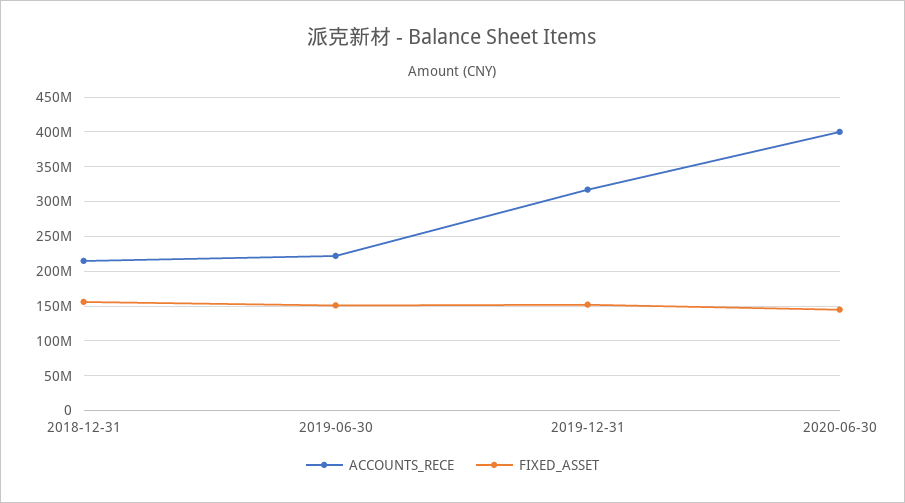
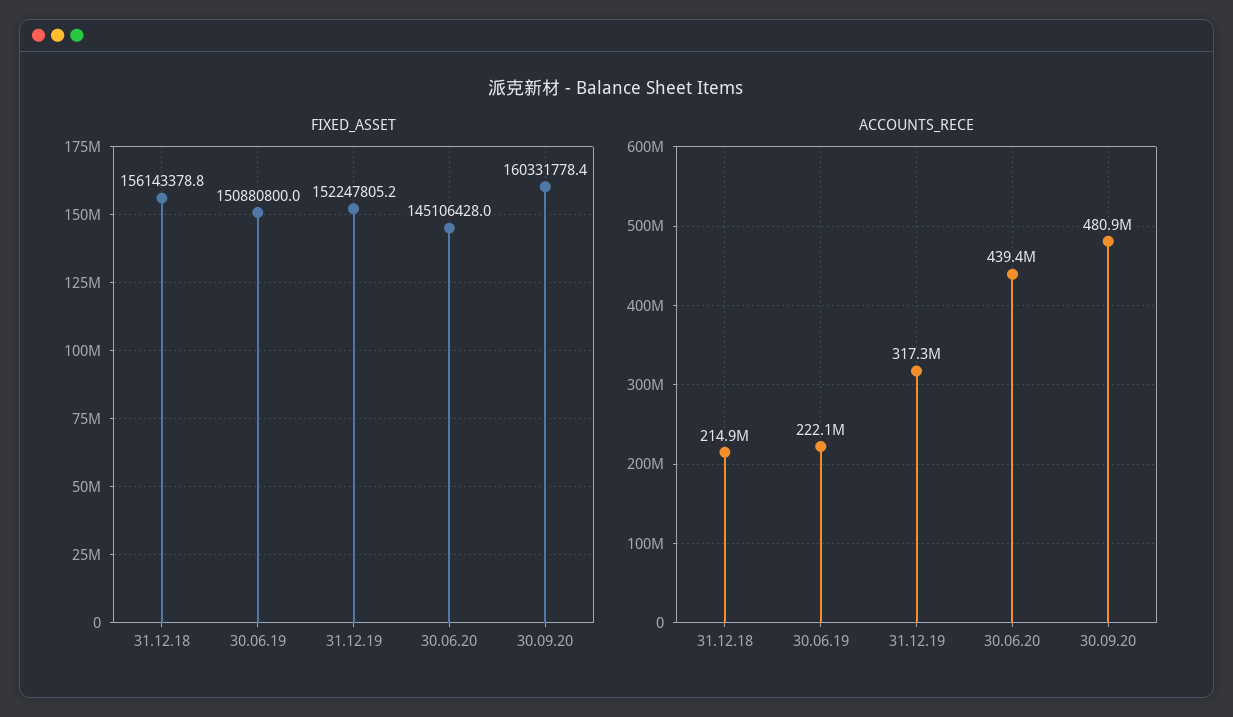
ACCOUNTS_RECE, 2020-06-30: 400000000 -> 439400000
FIXED_ASSET, 30.09.20: none -> 160331778.4
ACCOUNTS_RECE, 30.09.20: none -> 480900000

